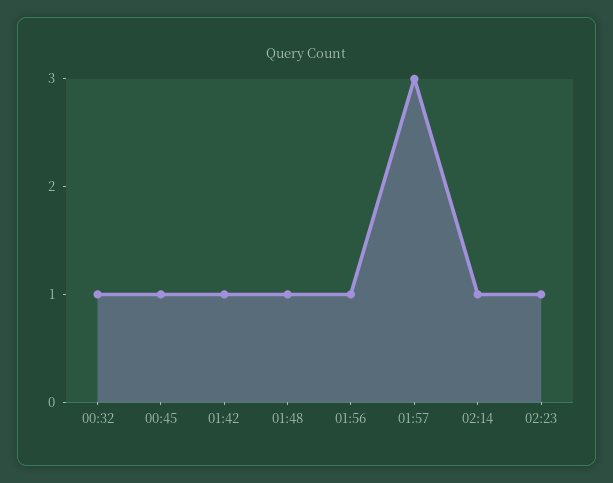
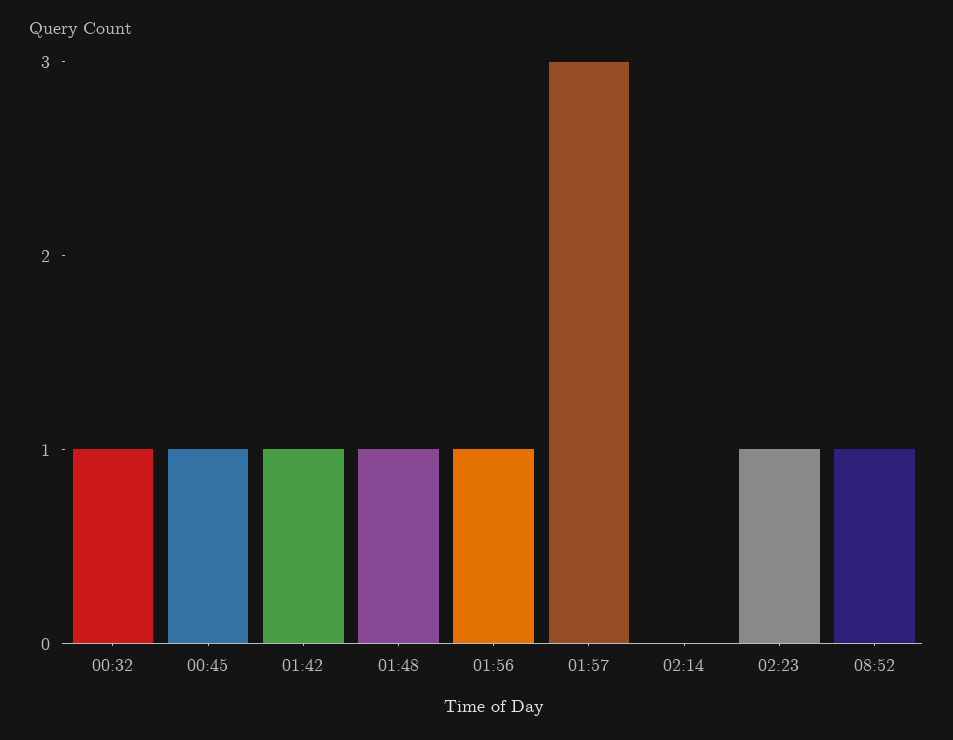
02:14: 1 -> 0
08:52: none -> 1

